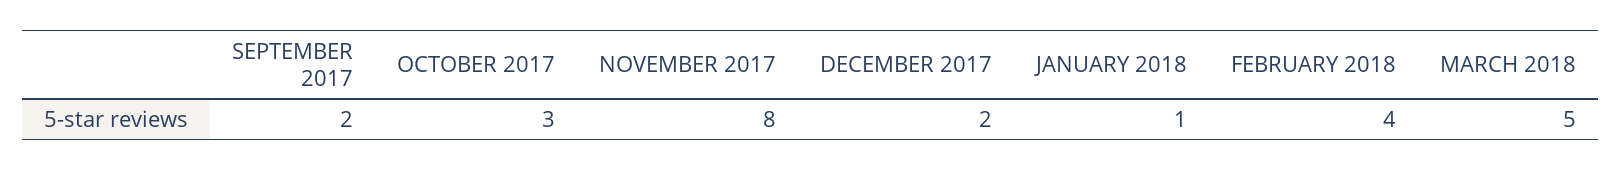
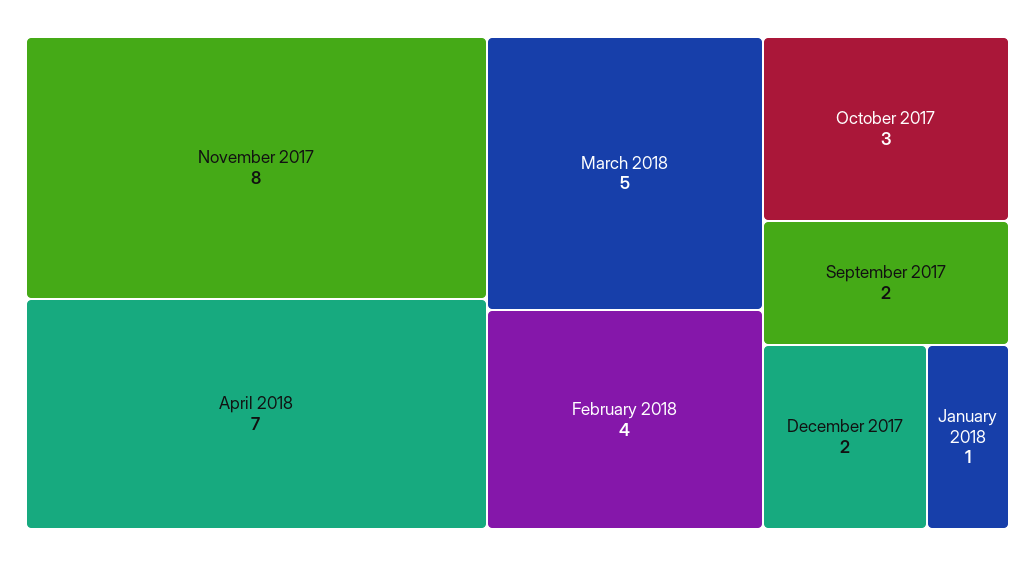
April 2018: none -> 7

